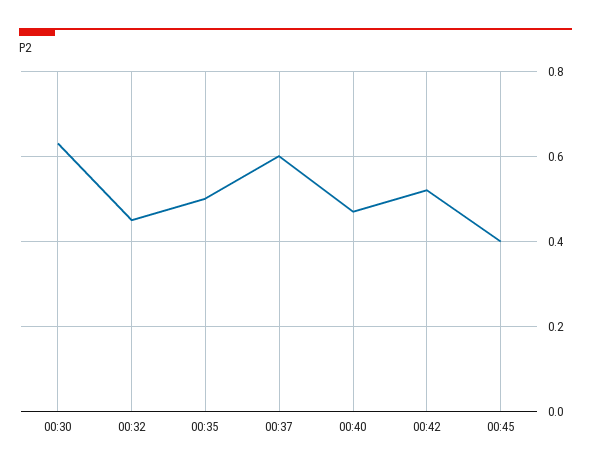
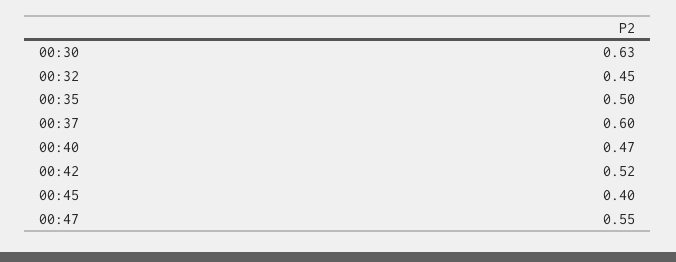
00:47: none -> 0.55

